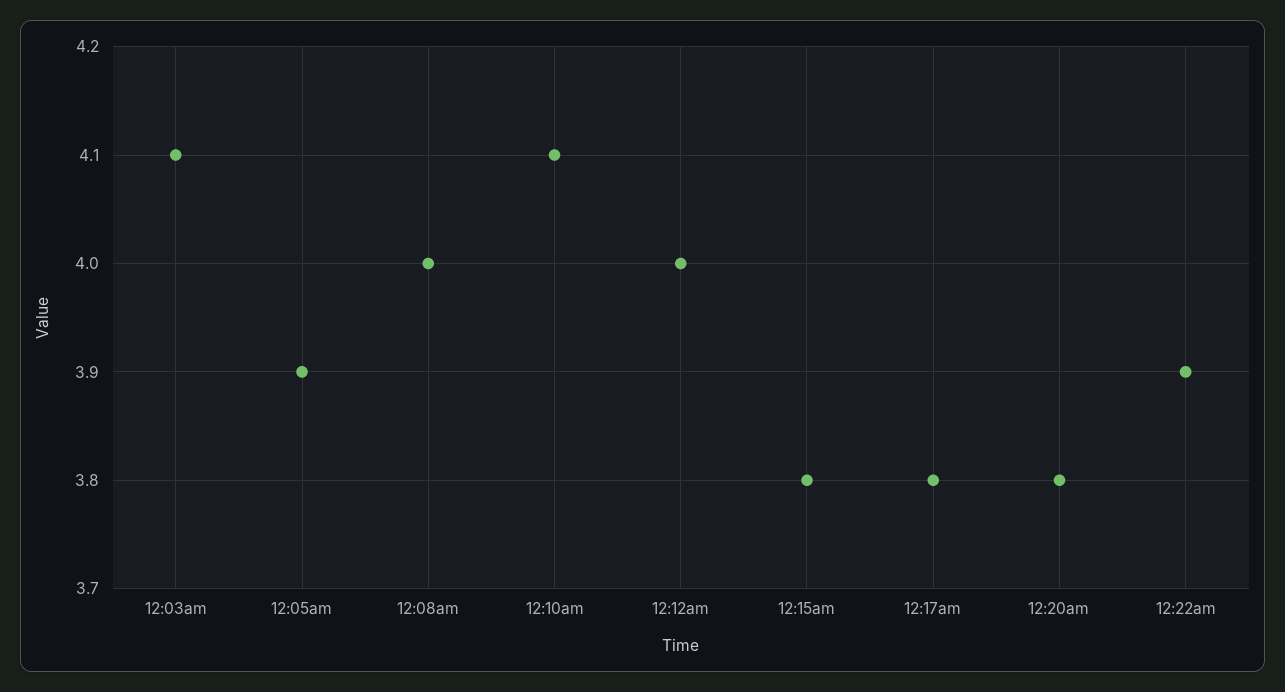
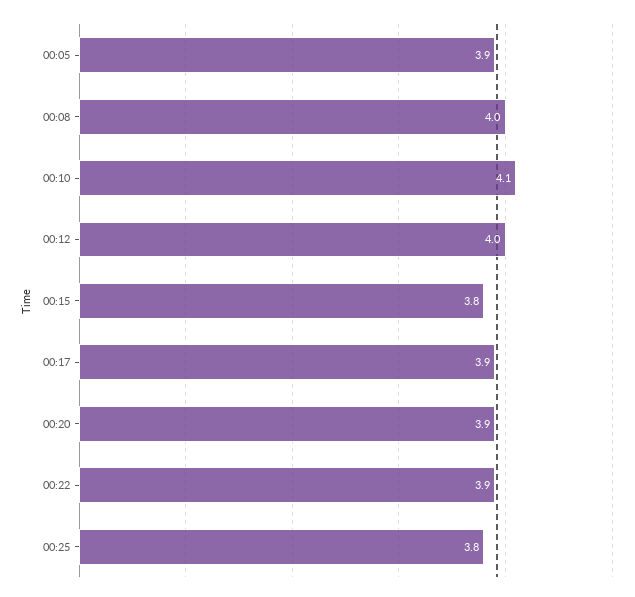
12:03am: 4.1 -> none
12:17am: 3.8 -> 3.9
12:20am: 3.8 -> 3.9
00:25: none -> 3.8

